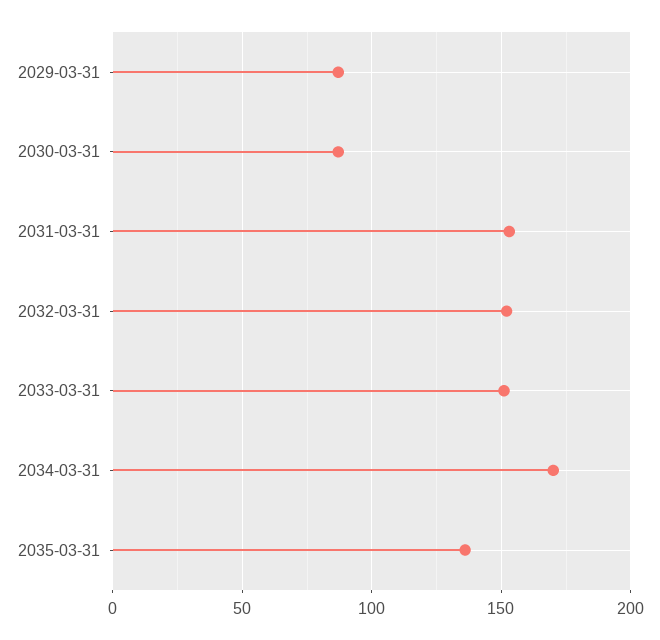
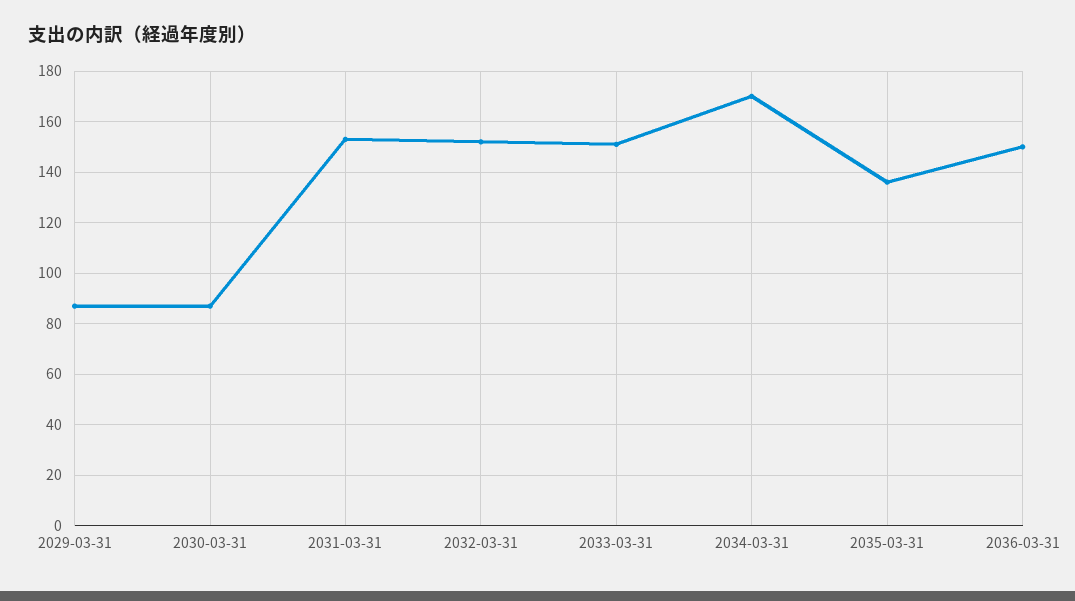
2036-03-31: none -> 150

